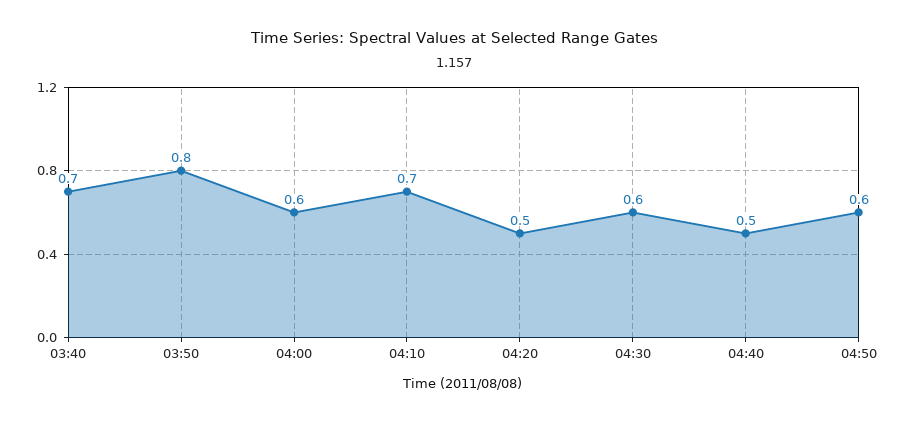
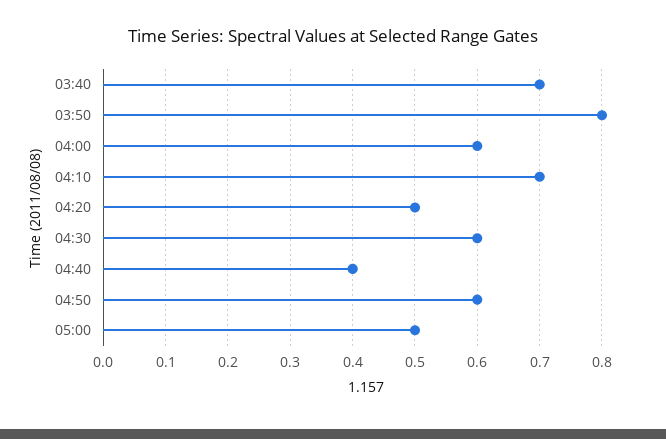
04:40: 0.5 -> 0.4
05:00: none -> 0.5

